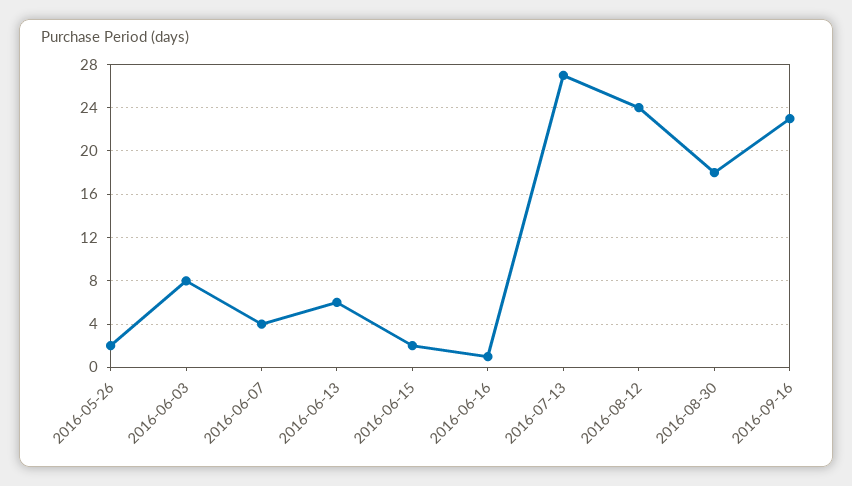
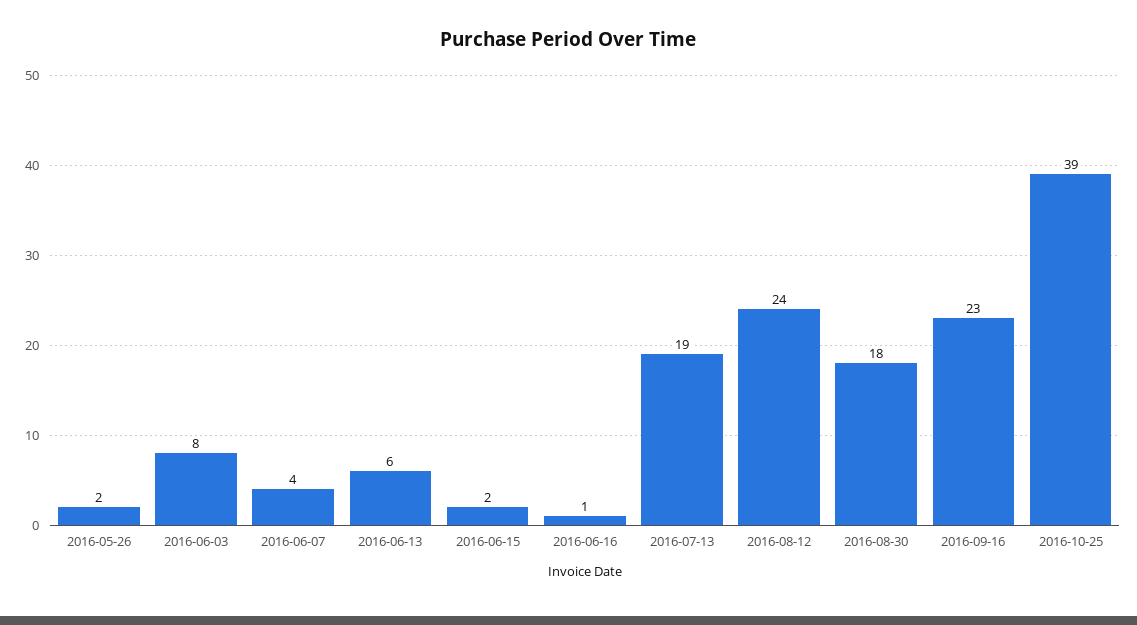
2016-07-13: 27 -> 19
2016-10-25: none -> 39

